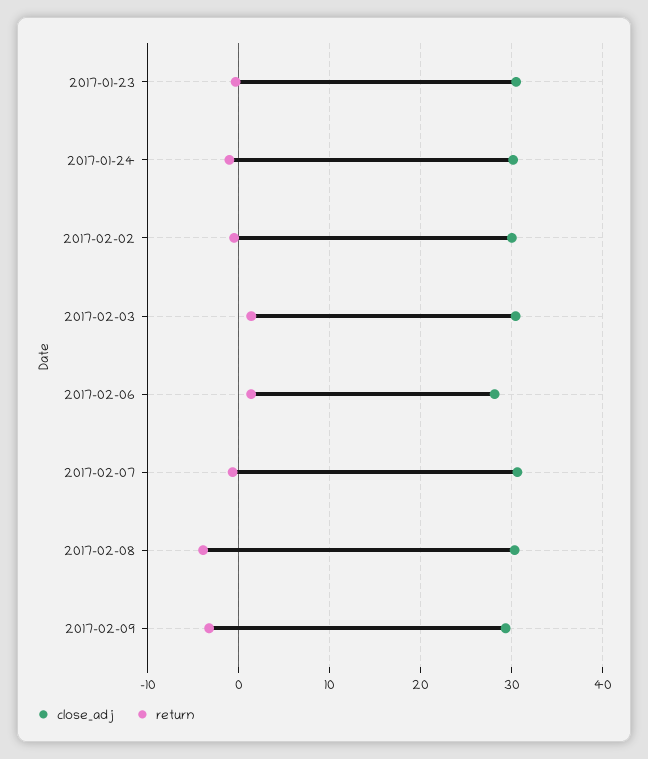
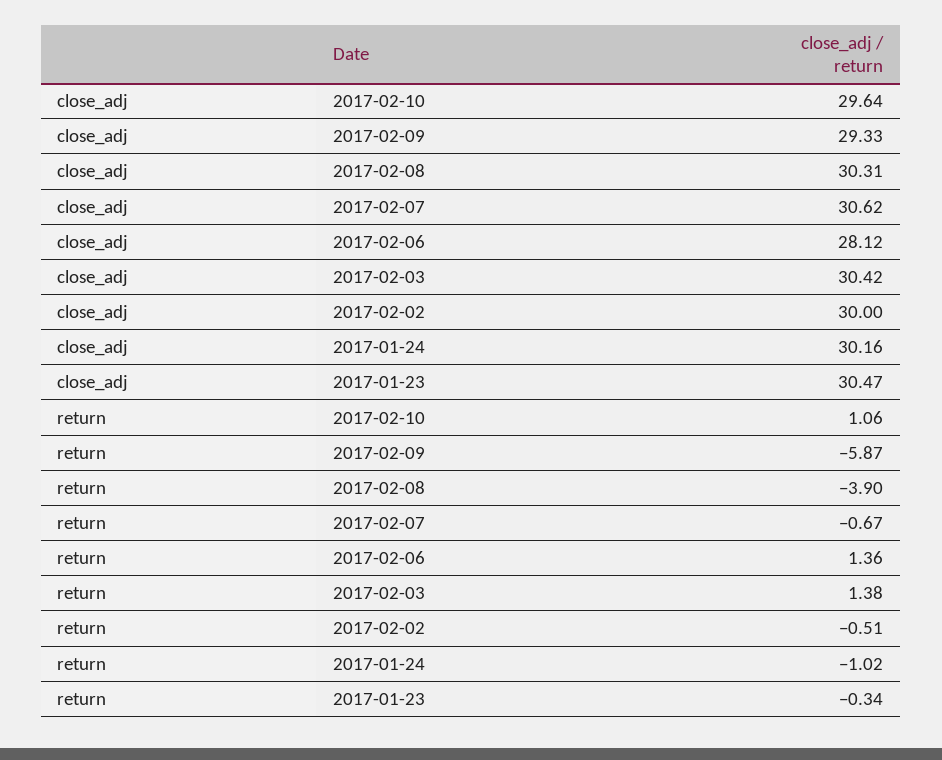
return, 2017-02-09: -3 -> -5.87
close_adj, 2017-02-10: none -> 29.64
return, 2017-02-10: none -> 1.06

